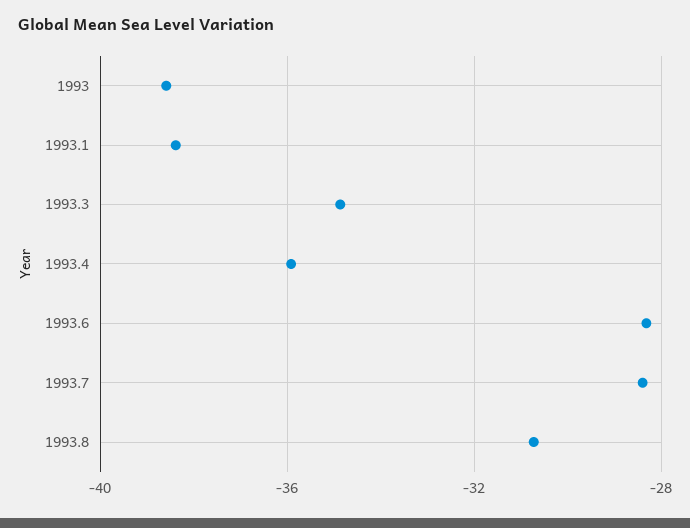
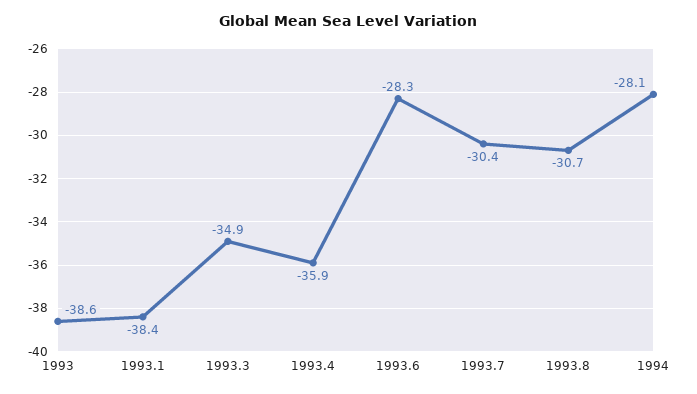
1993.7: -28.5 -> -30.4
1994: none -> -28.1

